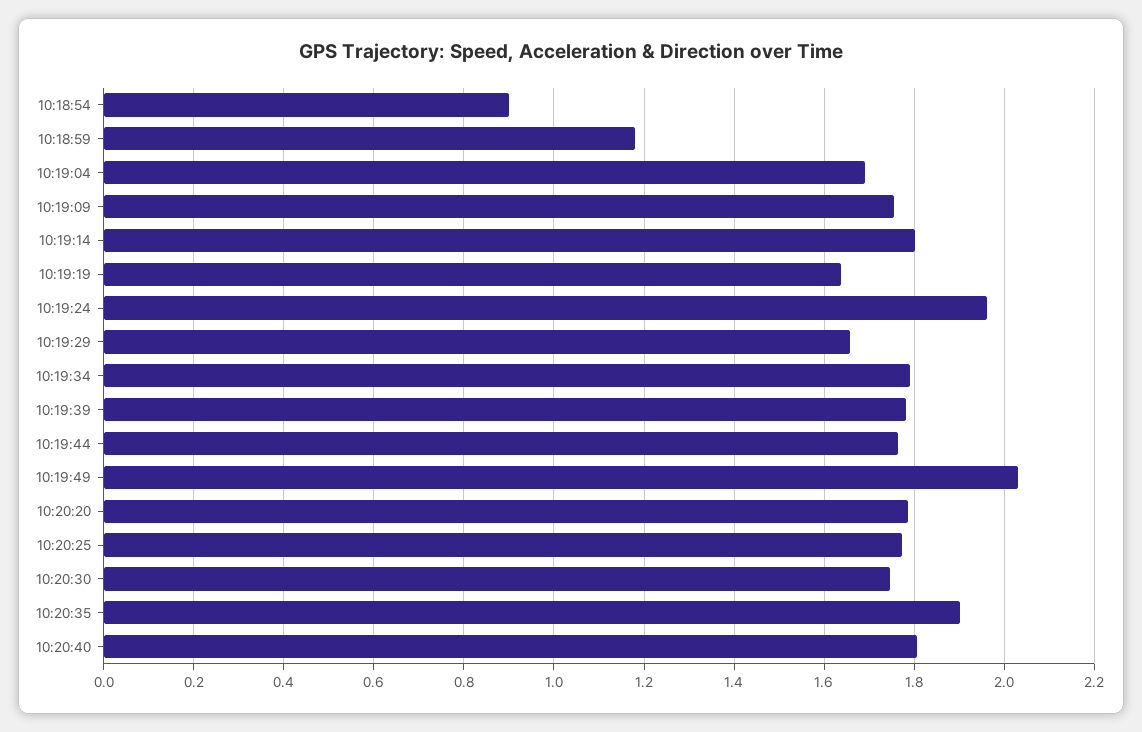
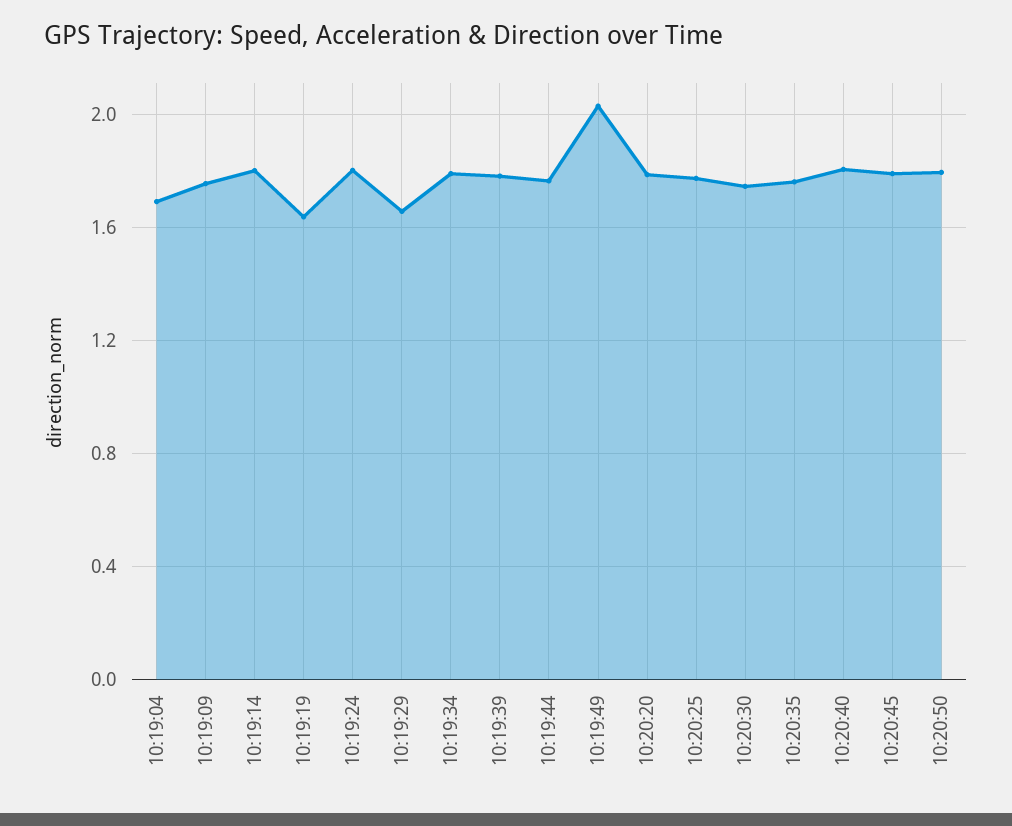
10:18:54: 0.9 -> none
10:18:59: 1.18 -> none
10:19:24: 1.96 -> 1.8
10:20:35: 1.9 -> 1.75
10:20:45: none -> 1.8
10:20:50: none -> 1.8

